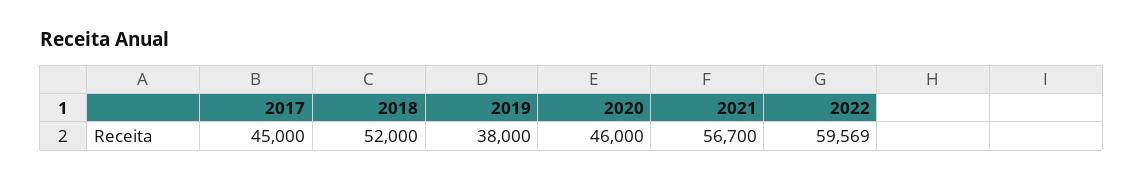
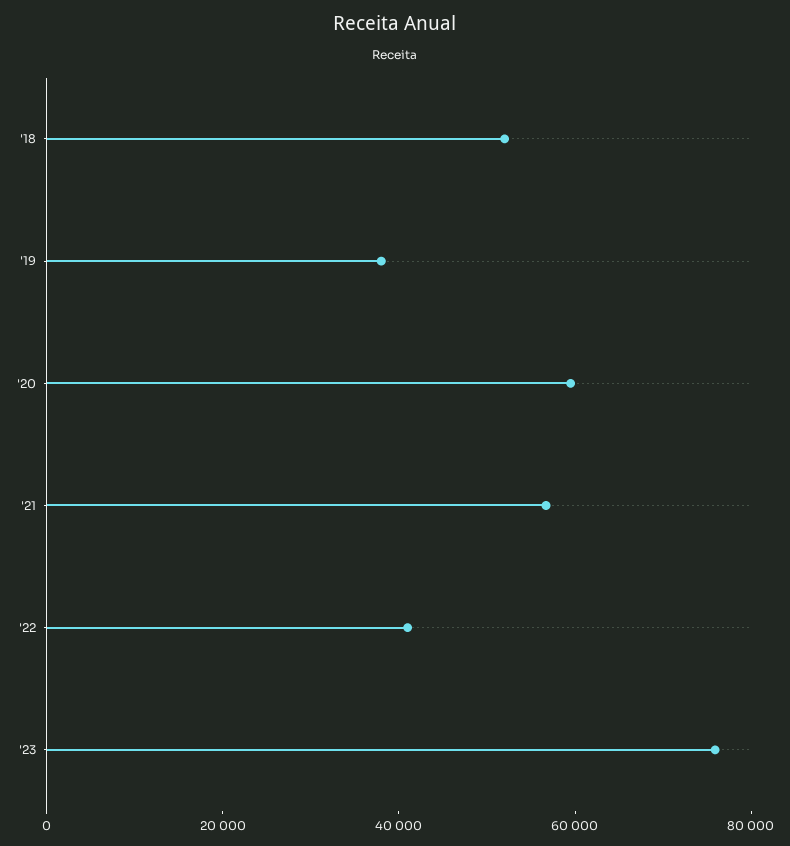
2017: 45000 -> none
2020: 46000 -> 60000
2022: 59569 -> 40000
'23: none -> 75000

